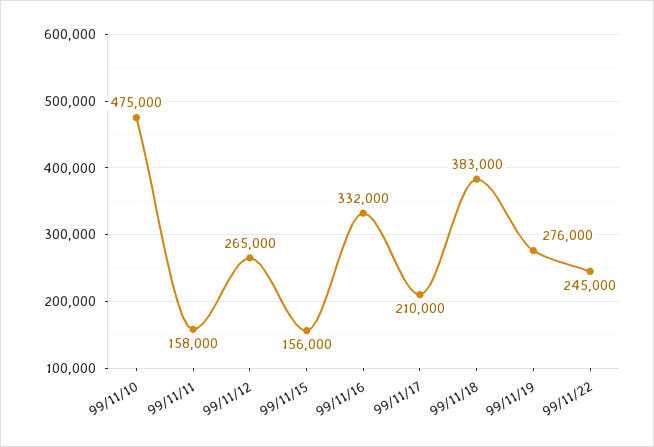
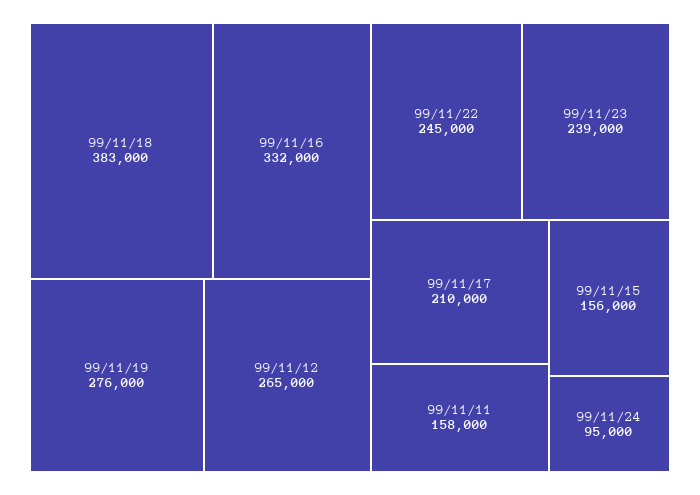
99/11/10: 475000 -> none
99/11/23: none -> 239000
99/11/24: none -> 95000

